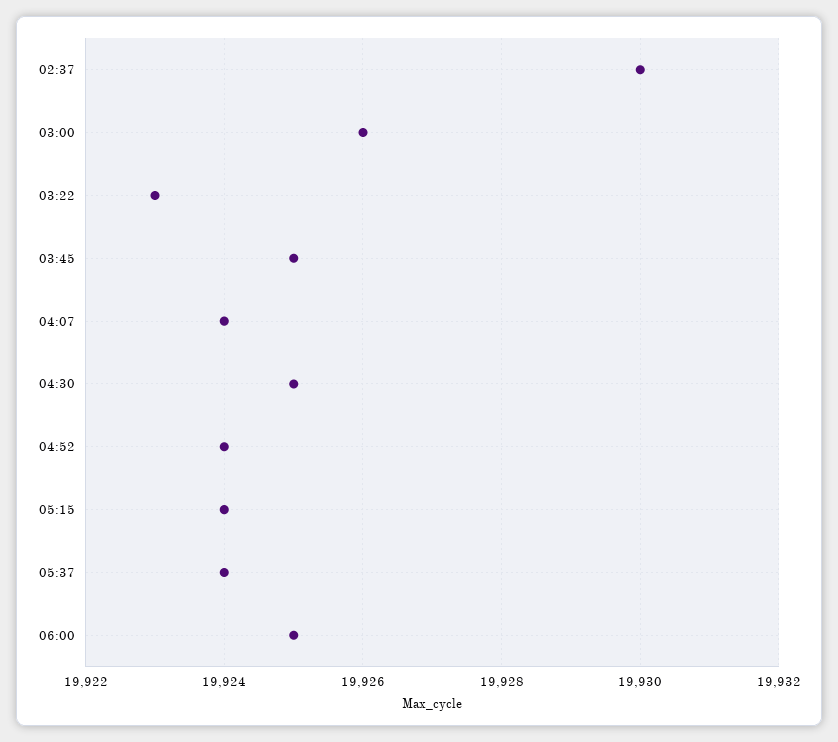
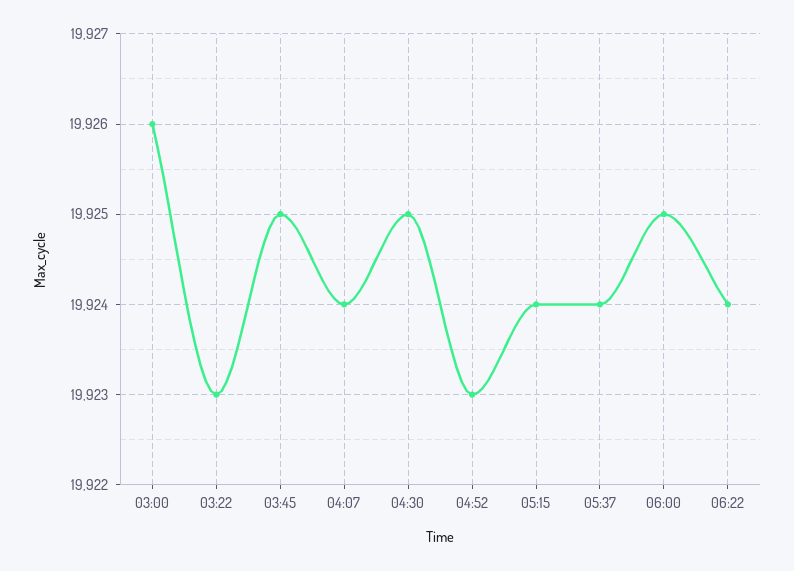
02:37: 19930 -> none
04:52: 19924 -> 19923
06:22: none -> 19924

